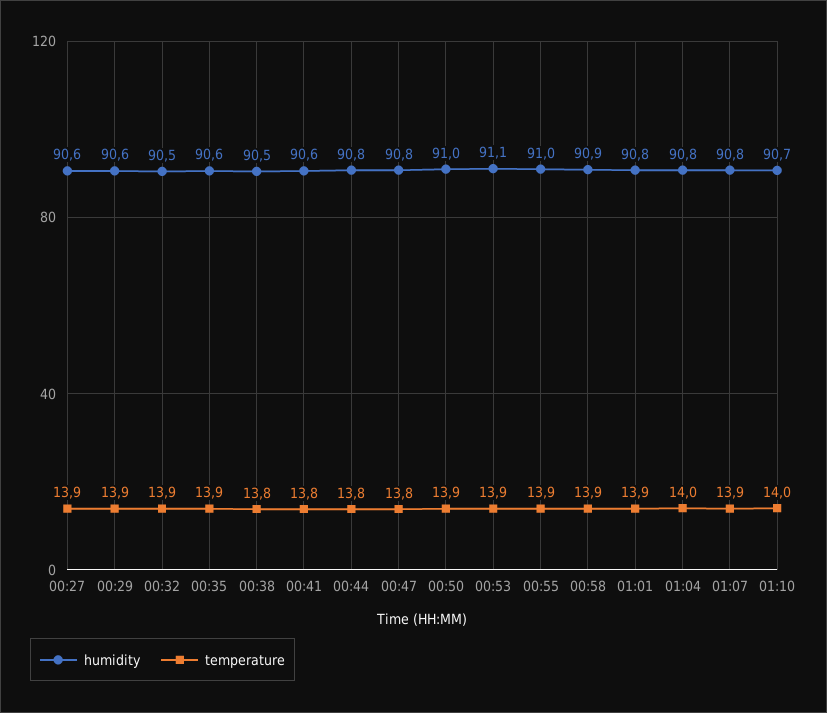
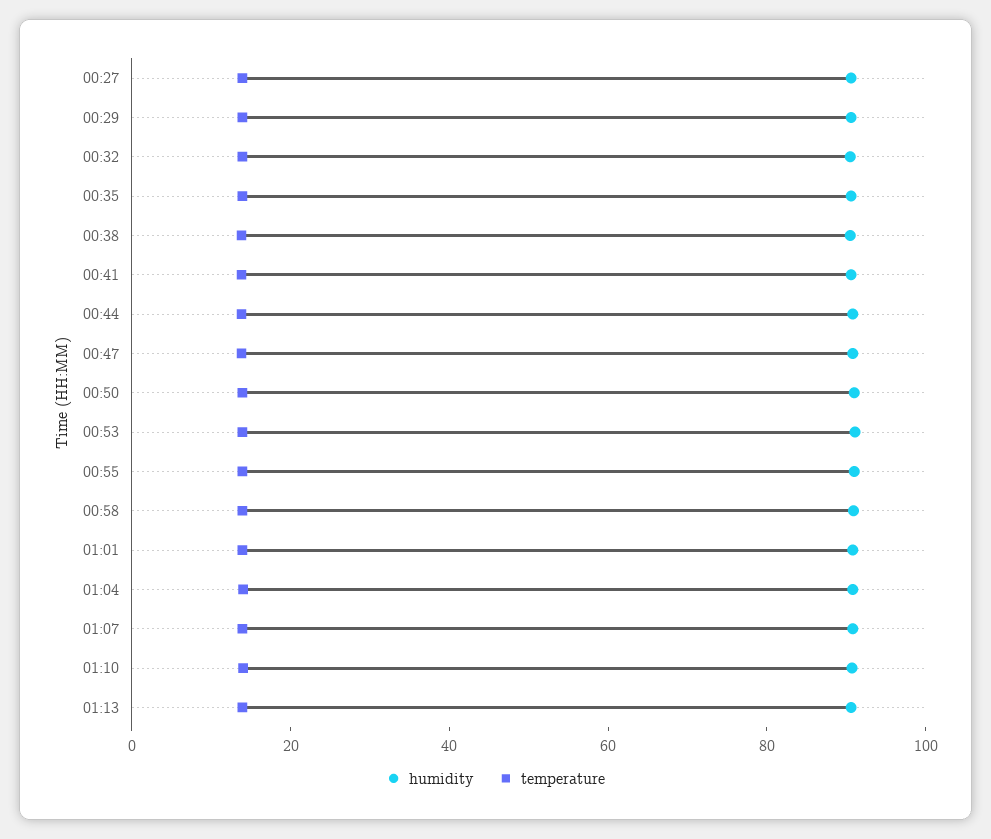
humidity, 01:13: none -> 90
temperature, 01:13: none -> 15

